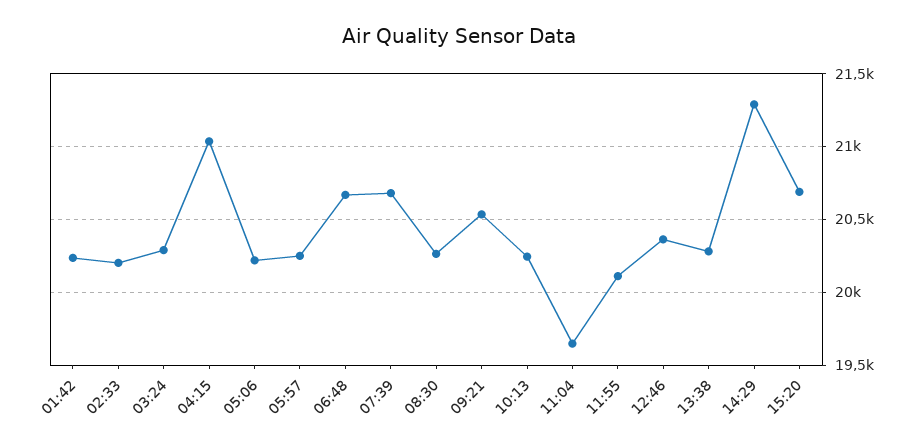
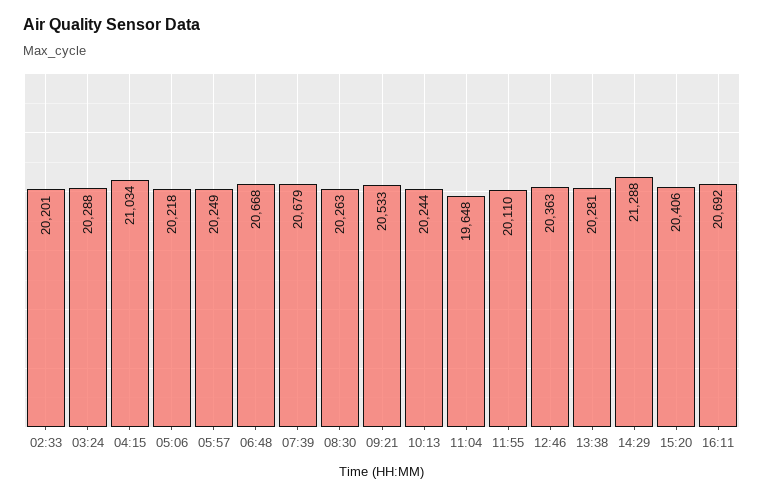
01:42: 20250 -> none
15:20: 20700 -> 20406
16:11: none -> 20692

